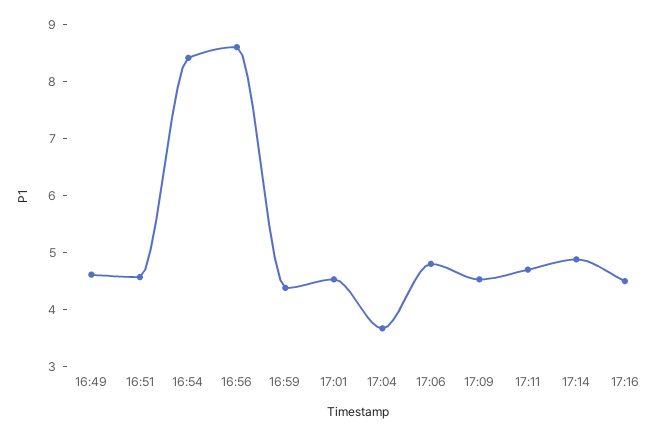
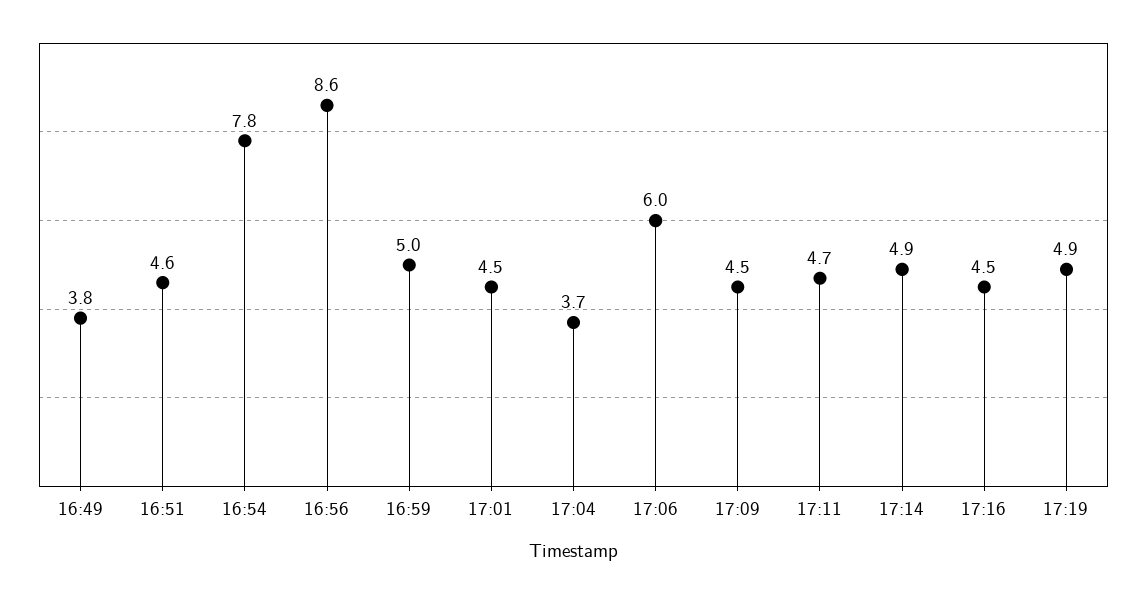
16:49: 4.6 -> 3.8
16:54: 8.4 -> 7.8
16:59: 4.4 -> 5
17:06: 4.8 -> 6
17:19: none -> 4.9

